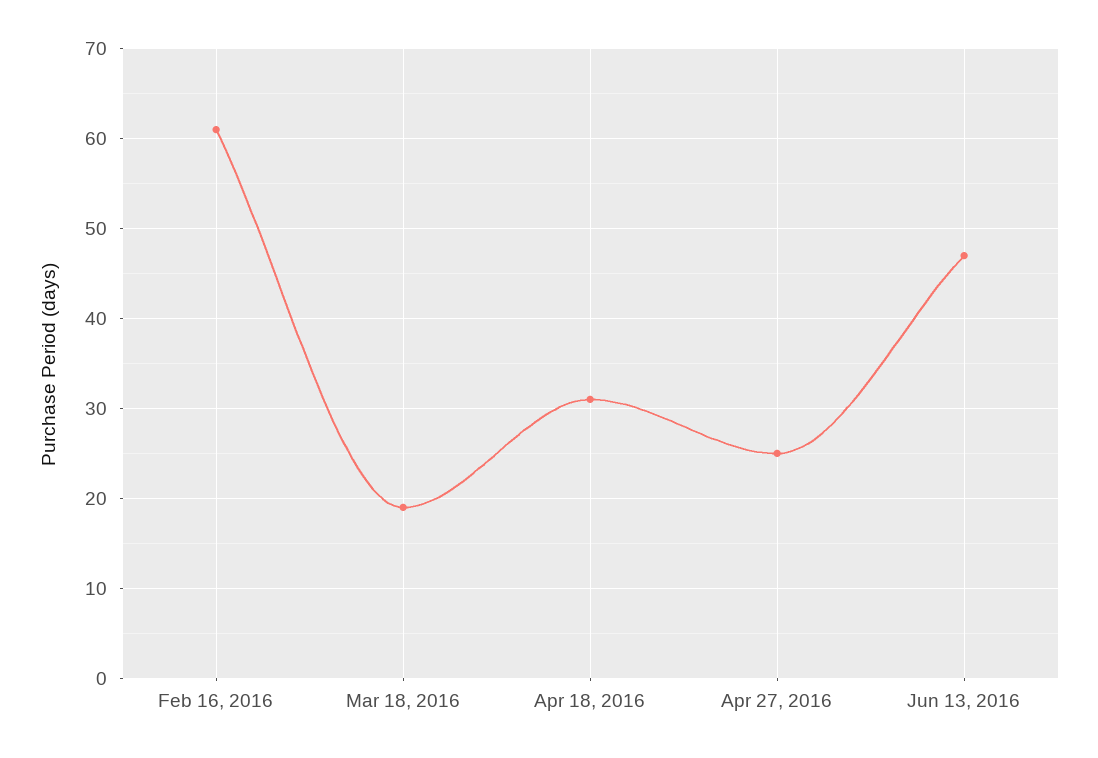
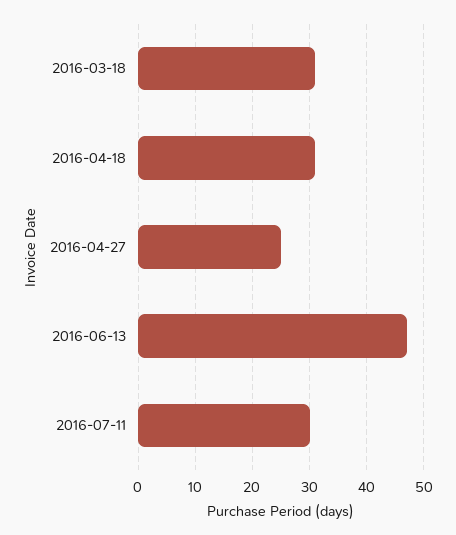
Feb 16, 2016: 61 -> none
Mar 18, 2016: 19 -> 30
2016-07-11: none -> 30

